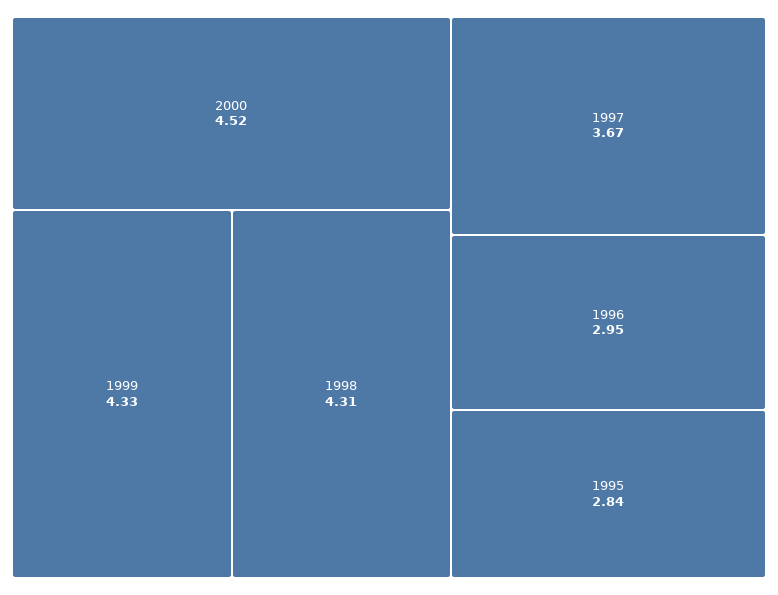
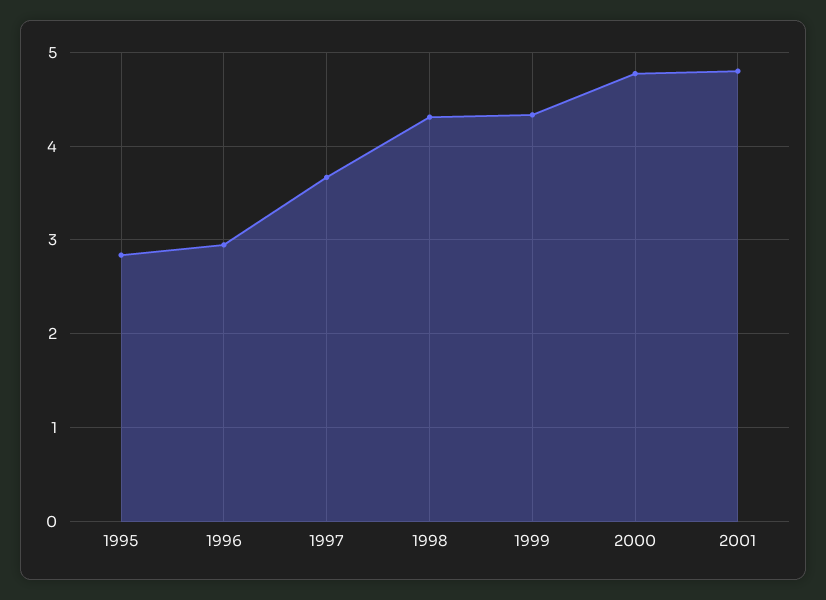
2000: 4.52 -> 4.8
2001: none -> 4.8

